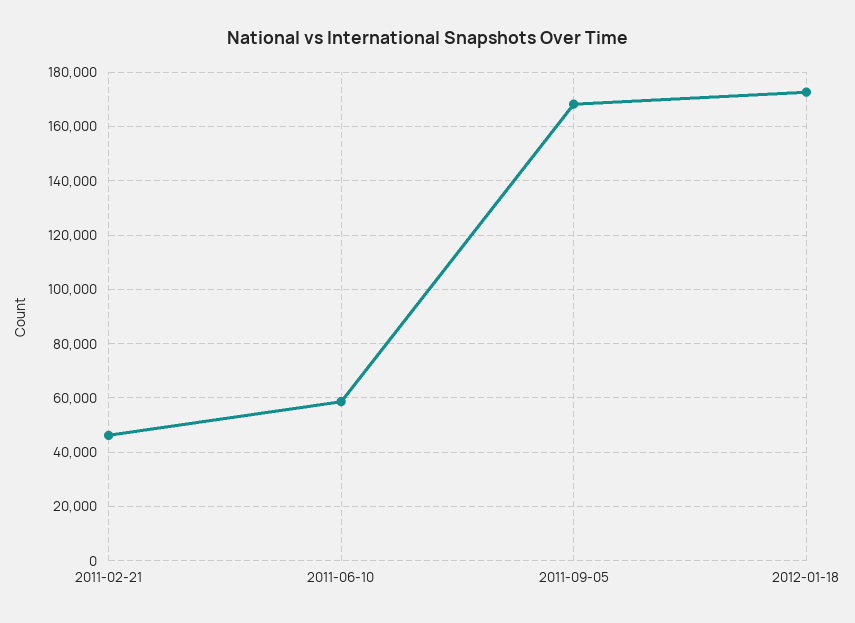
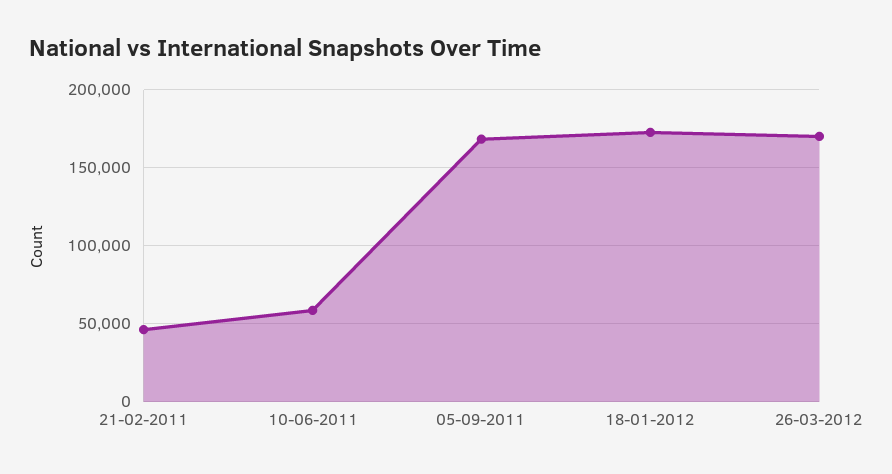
26-03-2012: none -> 170000

